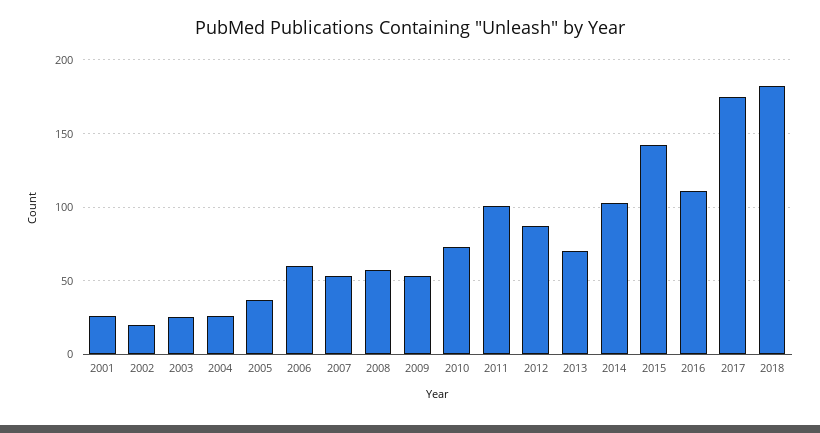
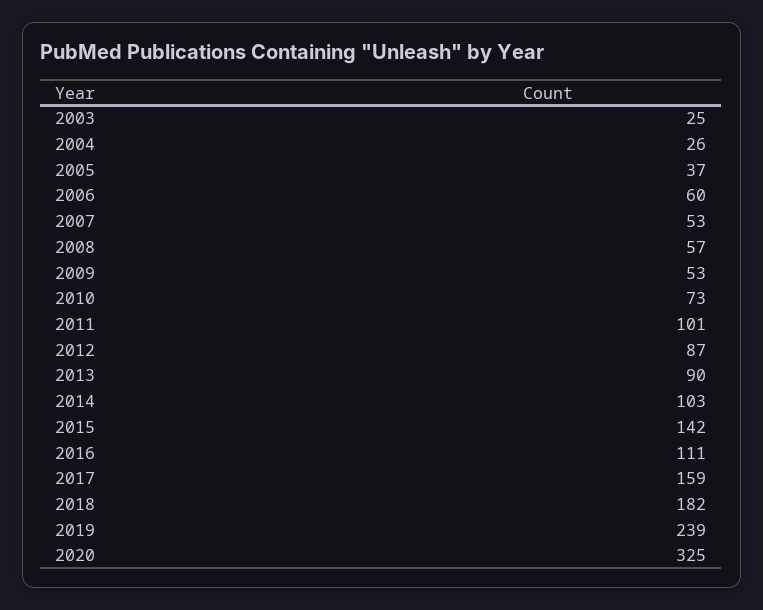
2001: 25 -> none
2002: 20 -> none
2013: 70 -> 90
2017: 175 -> 159
2019: none -> 239
2020: none -> 325

